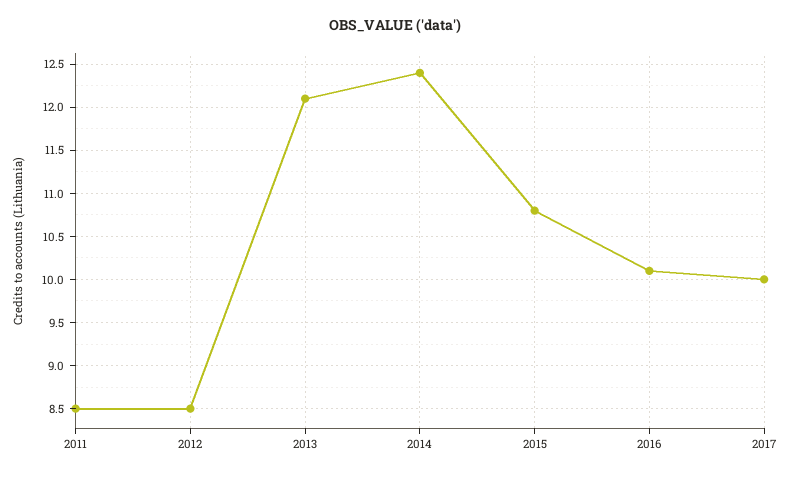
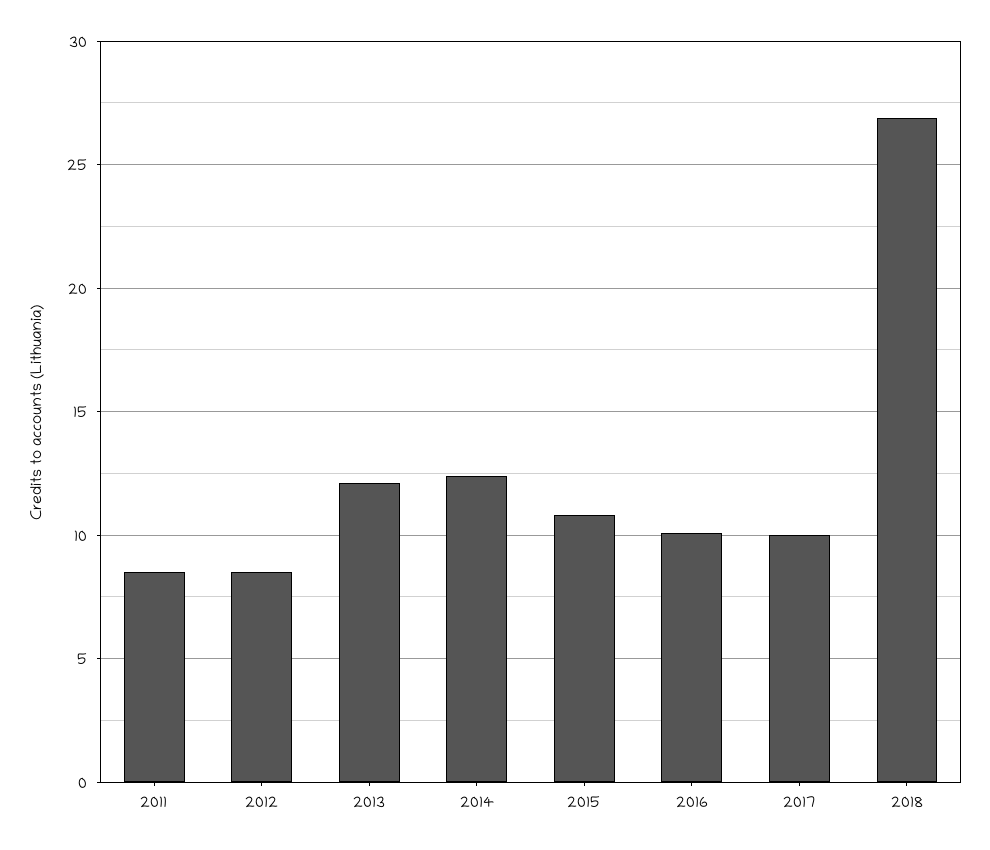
2018: none -> 27

